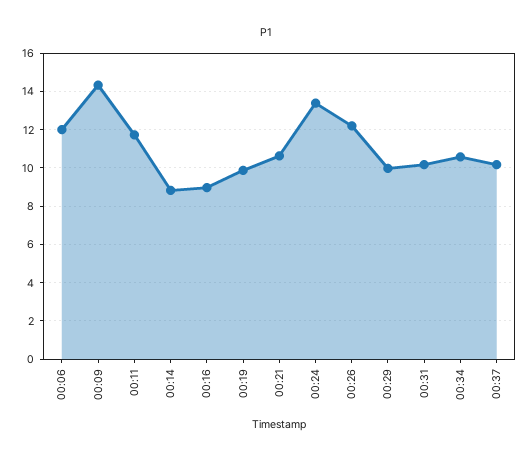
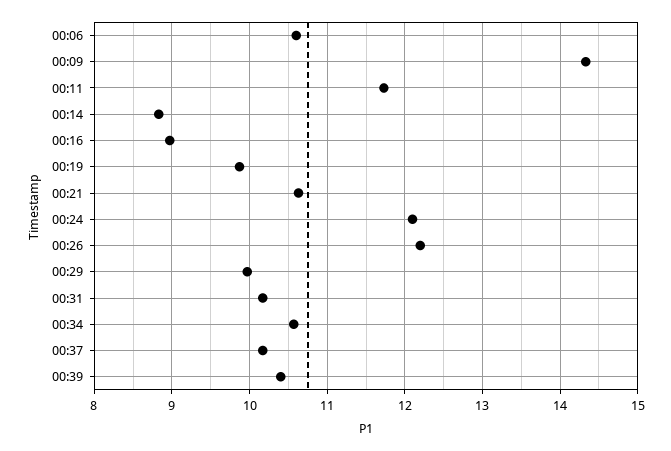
00:06: 12 -> 10.6
00:24: 13.5 -> 12.1
00:39: none -> 10.4

